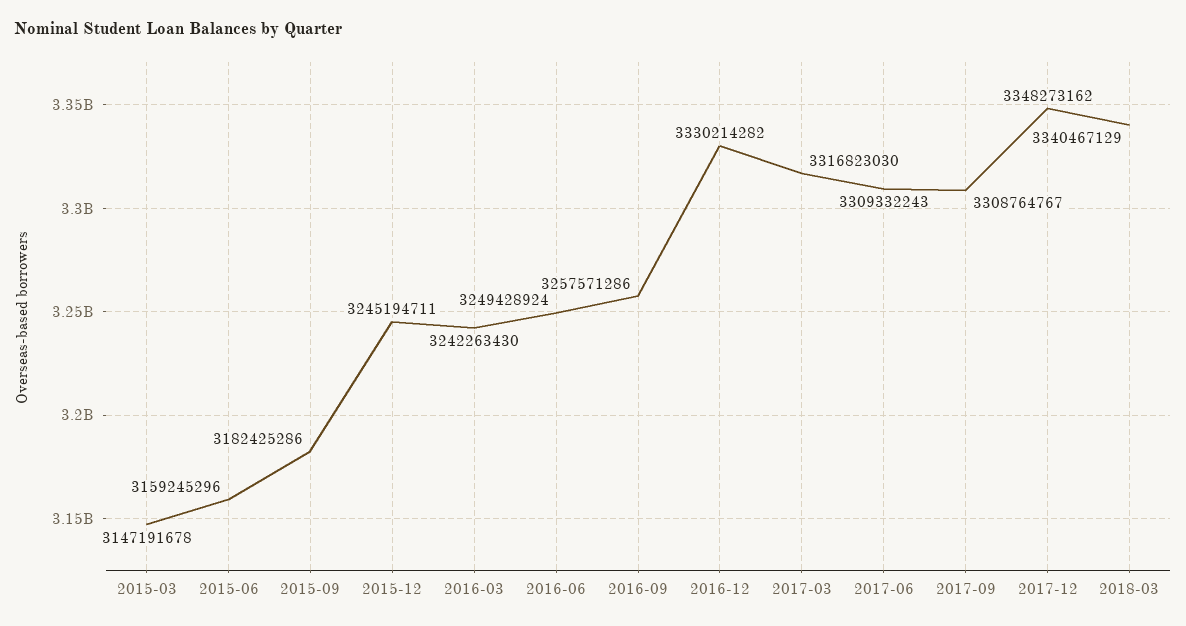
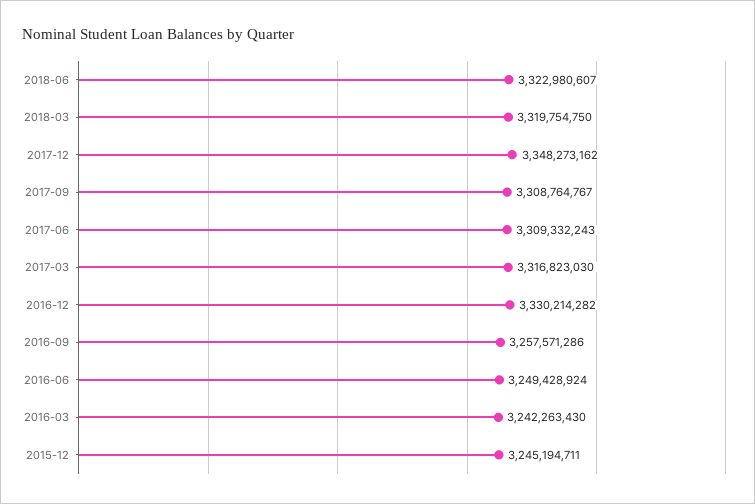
2015-03: 3147191678 -> none
2015-06: 3159245296 -> none
2015-09: 3182425286 -> none
2018-03: 3340467129 -> 3319754750
2018-06: none -> 3322980607

